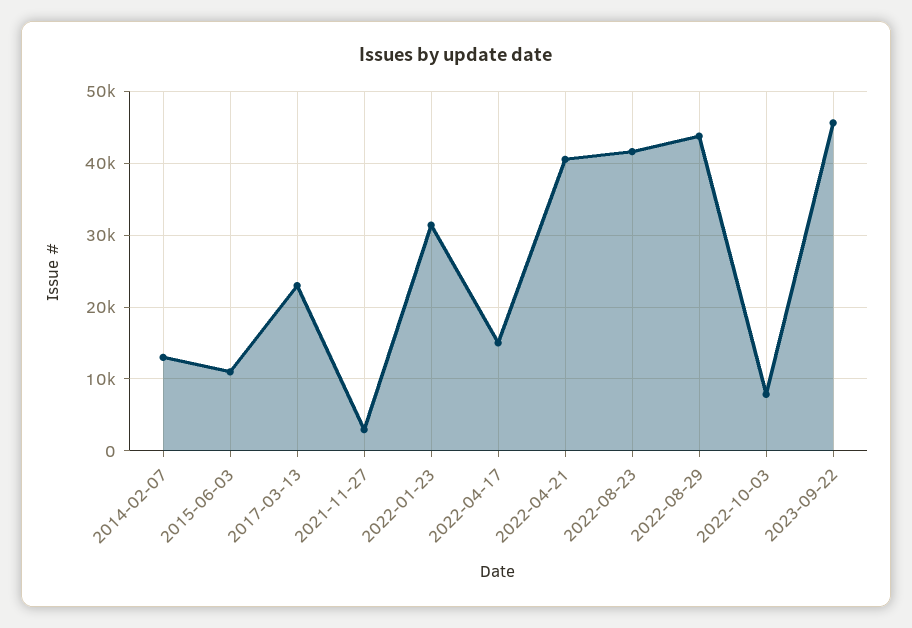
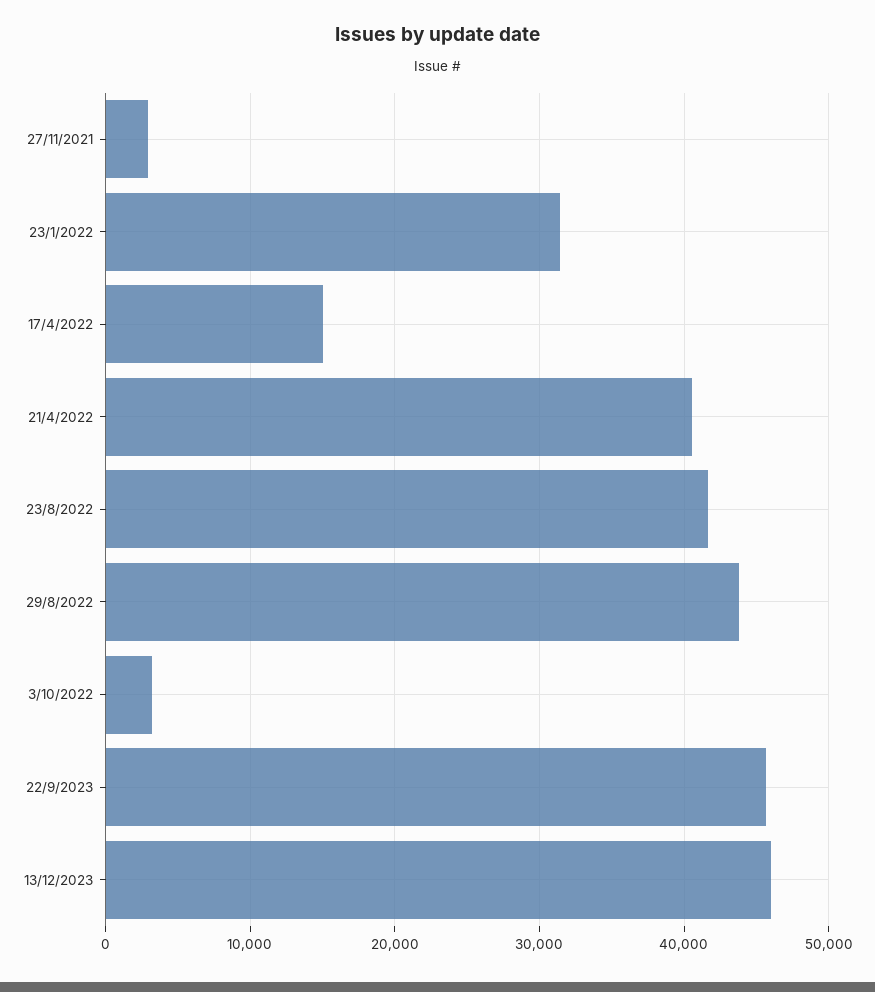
2014-02-07: 13000 -> none
2015-06-03: 11000 -> none
2017-03-13: 23000 -> none
2022-10-03: 8000 -> 3000
13/12/2023: none -> 46000

